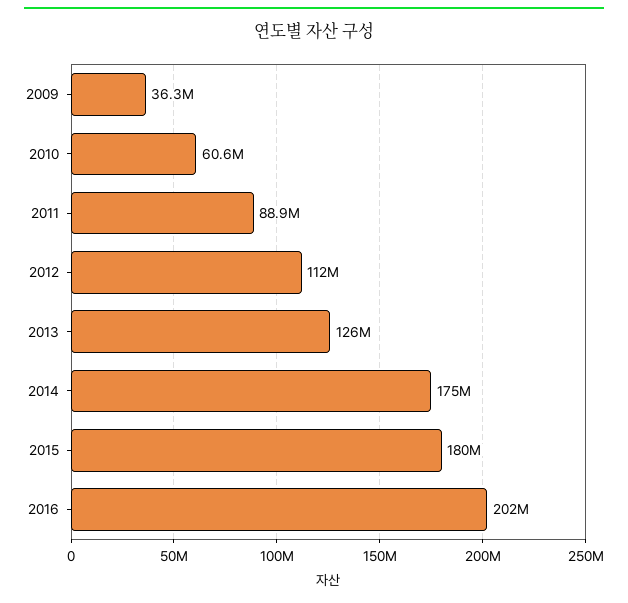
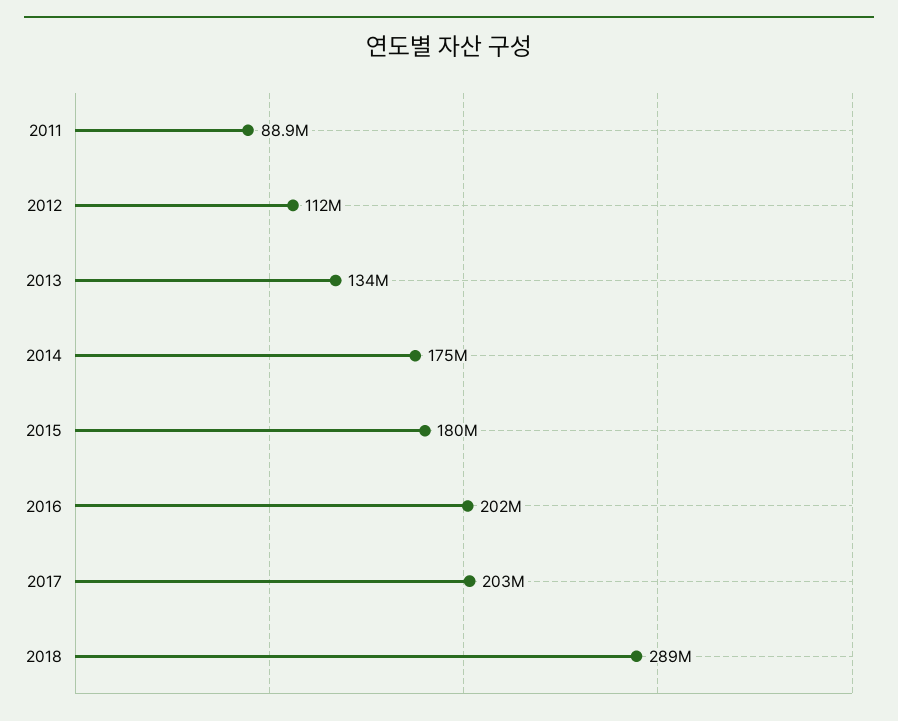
2009: 36300000 -> none
2010: 60600000 -> none
2013: 126000000 -> 134000000
2017: none -> 203000000
2018: none -> 289000000

